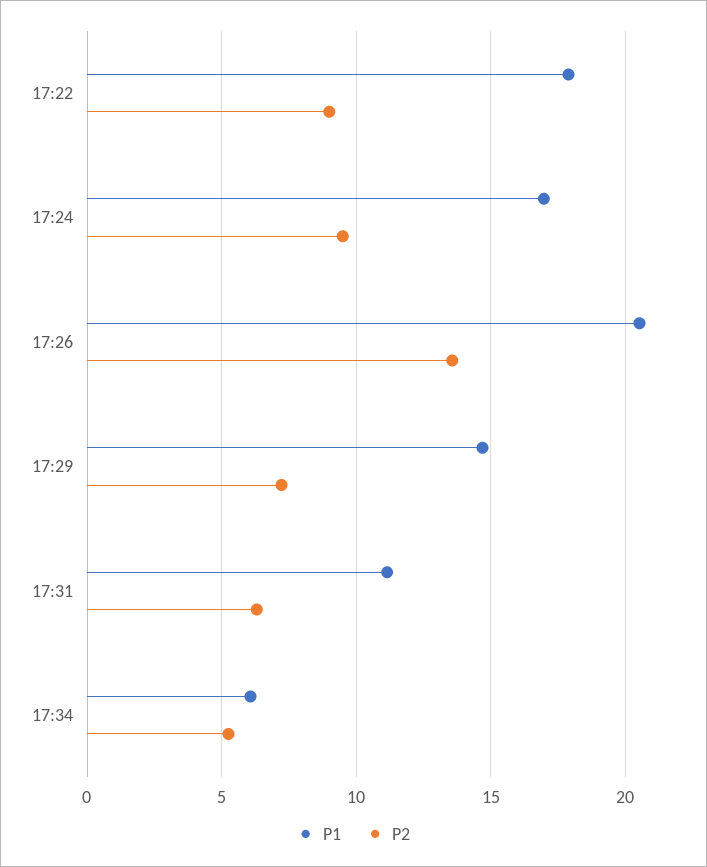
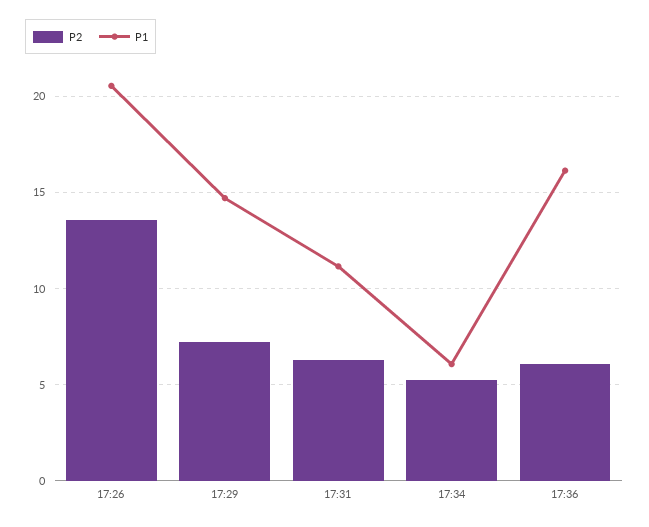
P1, 17:22: 18 -> none
P2, 17:22: 9 -> none
P1, 17:24: 17 -> none
P2, 17:24: 9.5 -> none
P2, 17:36: none -> 6
P1, 17:36: none -> 16

